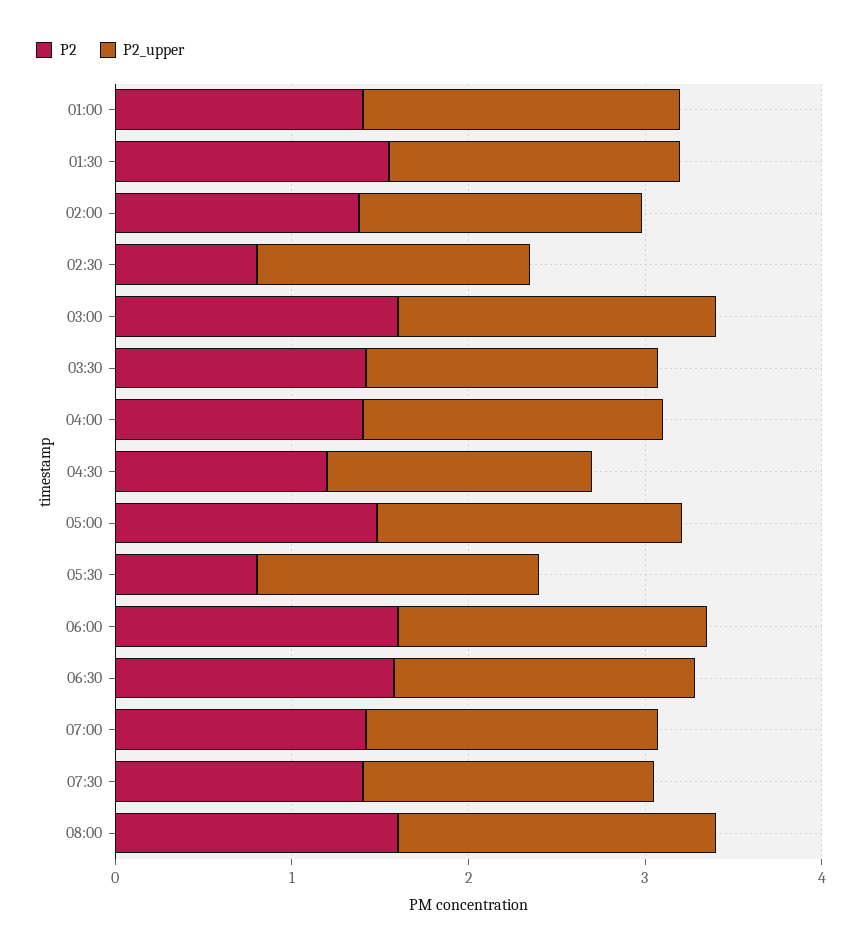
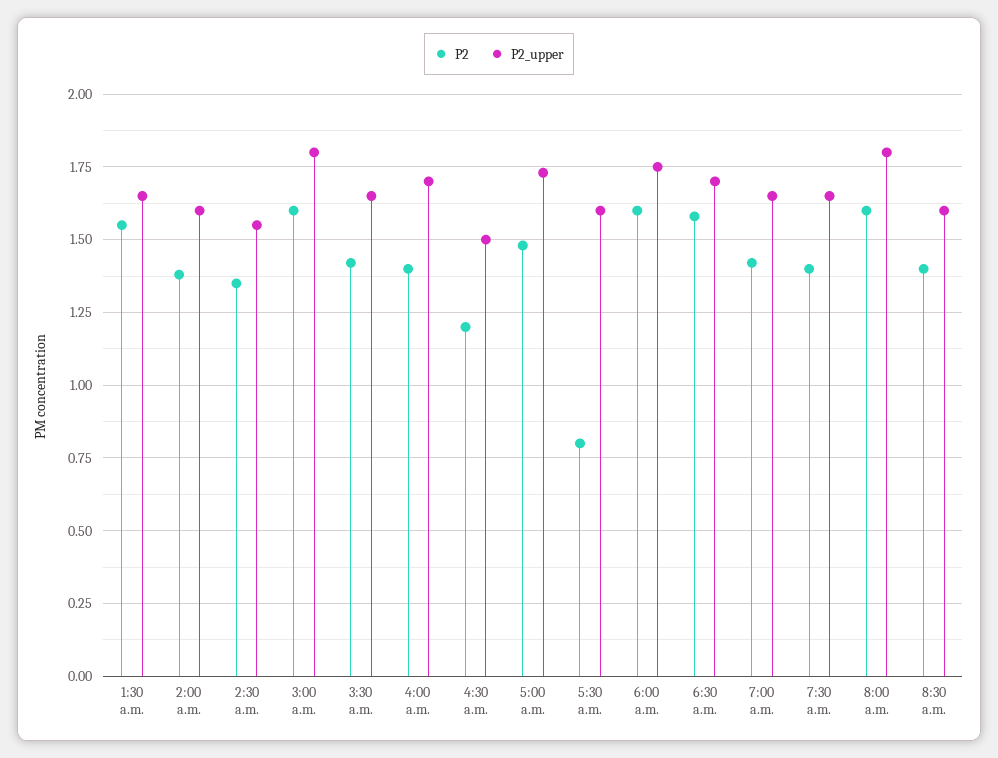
P2, 01:00: 1.4 -> none
P2_upper, 01:00: 1.8 -> none
P2, 02:30: 0.8 -> 1.35
P2, 8:30 a.m.: none -> 1.4
P2_upper, 8:30 a.m.: none -> 1.6

